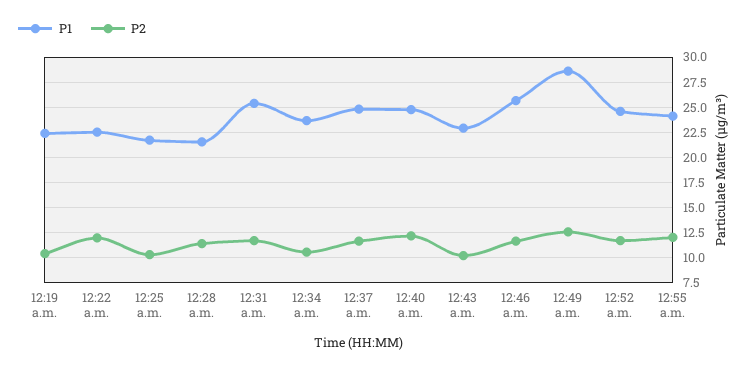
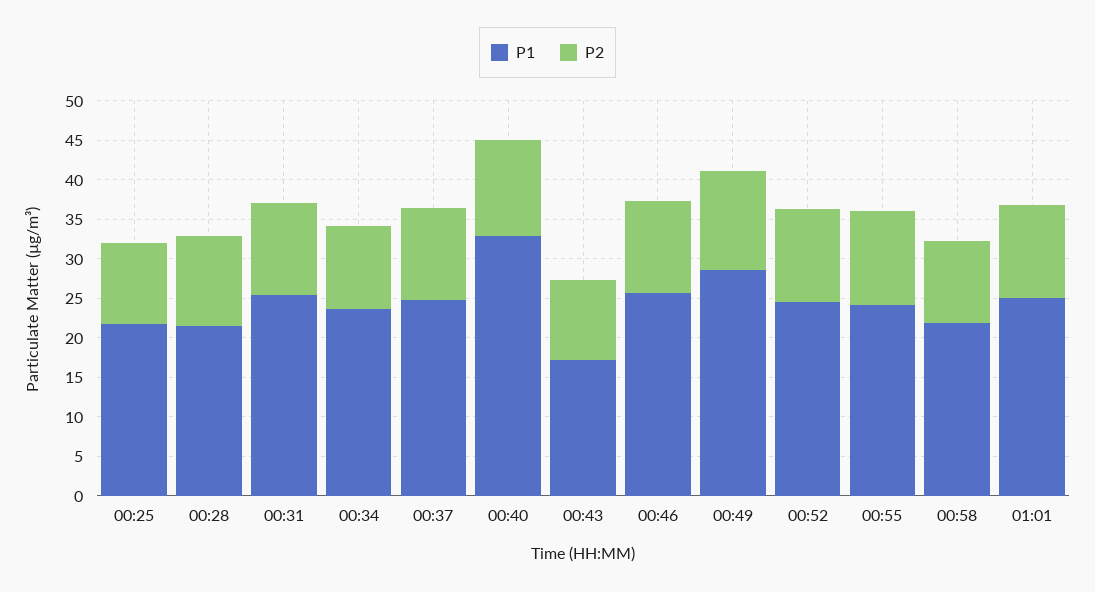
P1, 12:19 a.m.: 22.5 -> none
P2, 12:19 a.m.: 10 -> none
P1, 12:22 a.m.: 22.5 -> none
P2, 12:22 a.m.: 12.5 -> none
P1, 12:40 a.m.: 25 -> 32.5
P1, 12:43 a.m.: 22.5 -> 17.5
P1, 00:58: none -> 22.5
P2, 00:58: none -> 10
P1, 01:01: none -> 25
P2, 01:01: none -> 12.5

